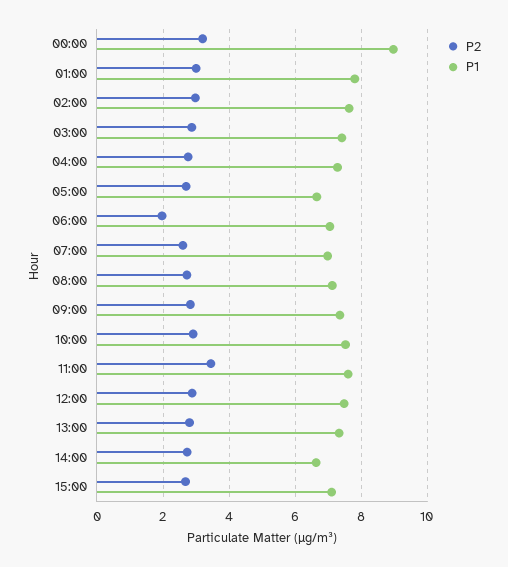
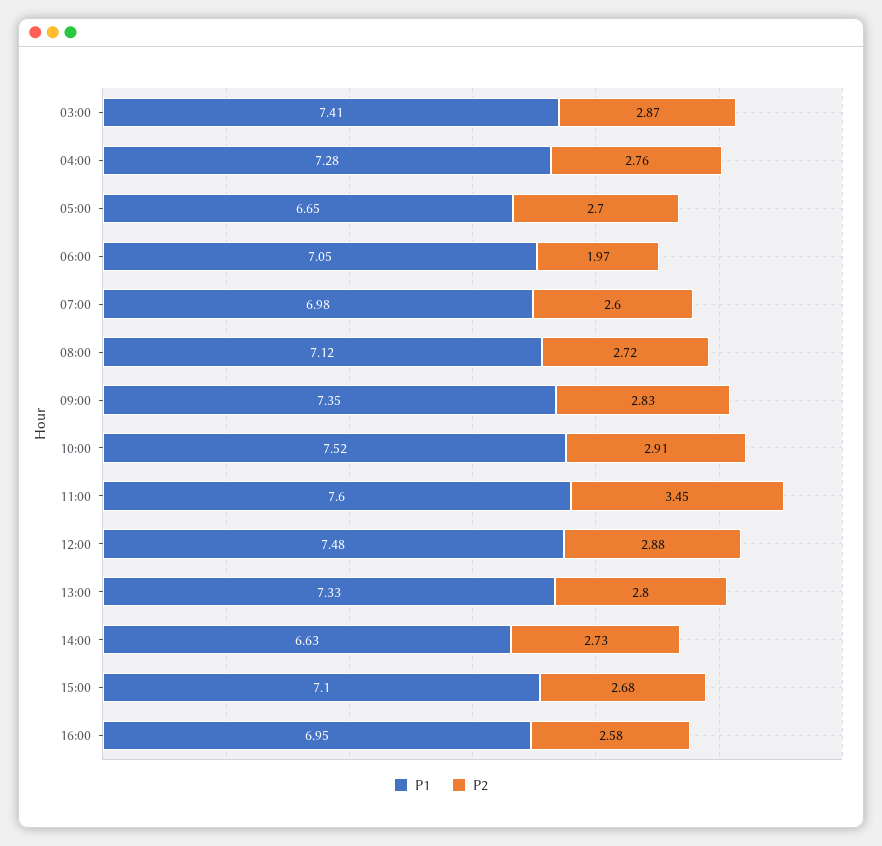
P2, 00:00: 3.2 -> none
P1, 00:00: 9 -> none
P2, 01:00: 3 -> none
P1, 01:00: 7.8 -> none
P2, 02:00: 3 -> none
P1, 02:00: 7.6 -> none
P1, 16:00: none -> 6.95
P2, 16:00: none -> 2.58

